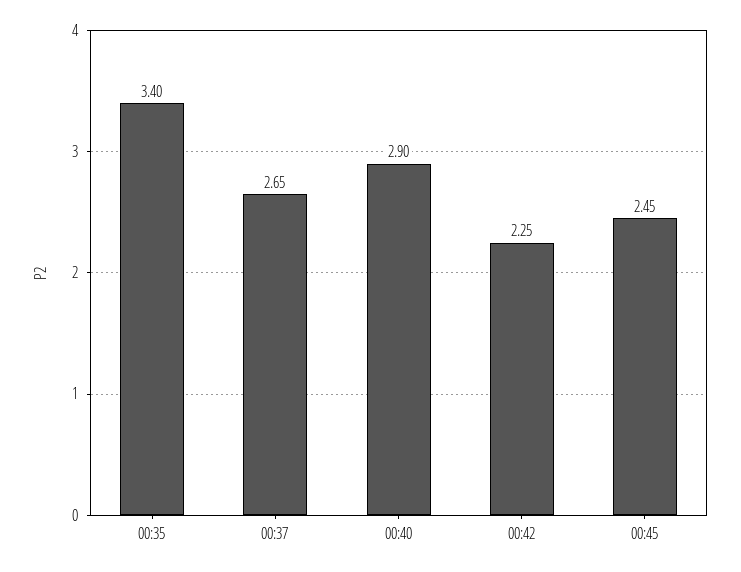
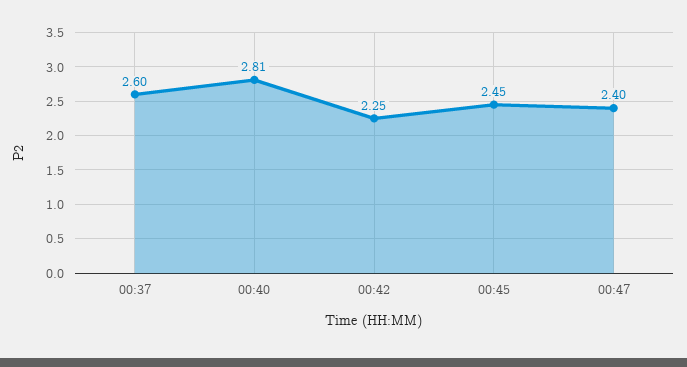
00:35: 3.4 -> none
00:37: 2.65 -> 2.6
00:40: 2.9 -> 2.81
00:47: none -> 2.4

